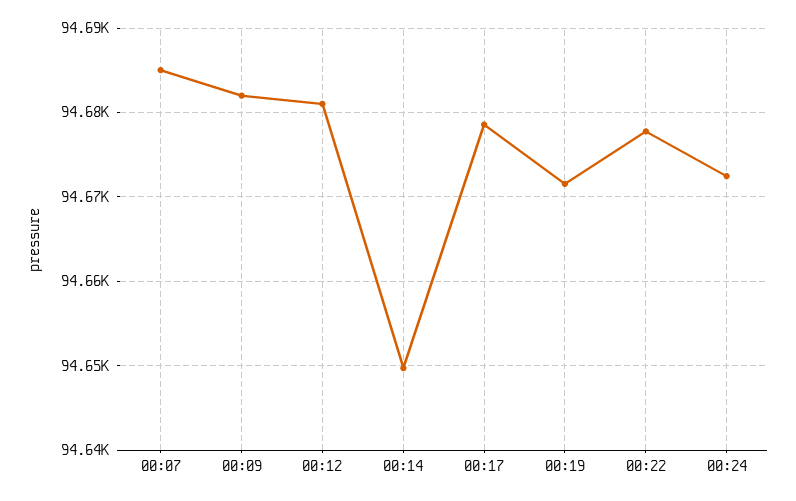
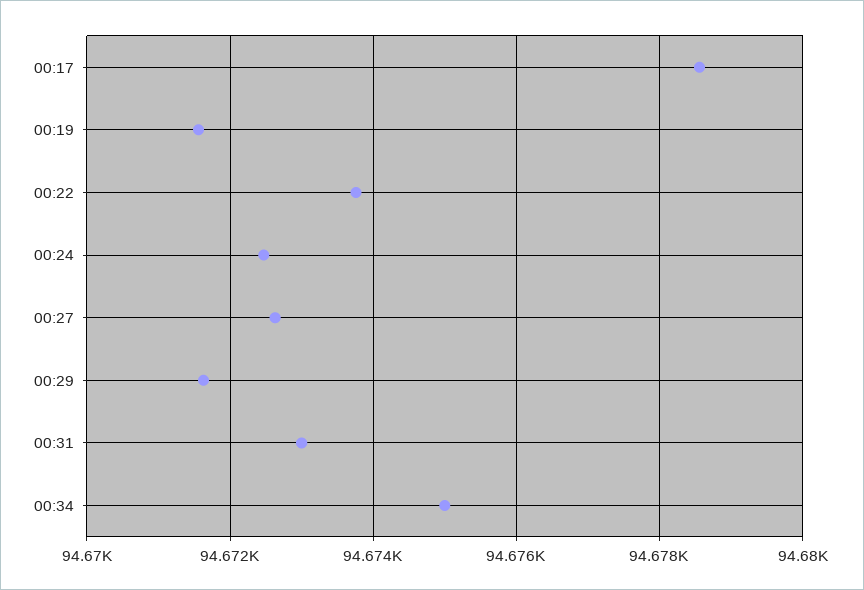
00:07: 94685 -> none
00:09: 94682 -> none
00:12: 94681 -> none
00:14: 94650 -> none
00:22: 94678 -> 94673.8
00:27: none -> 94672.6
00:29: none -> 94671.6
00:31: none -> 94673
00:34: none -> 94675

